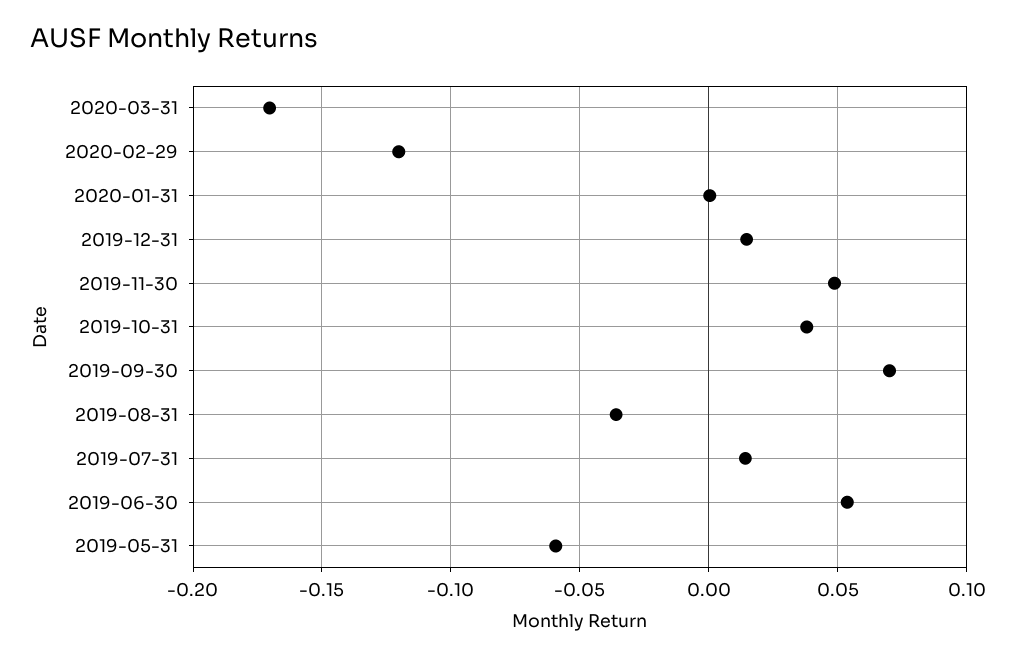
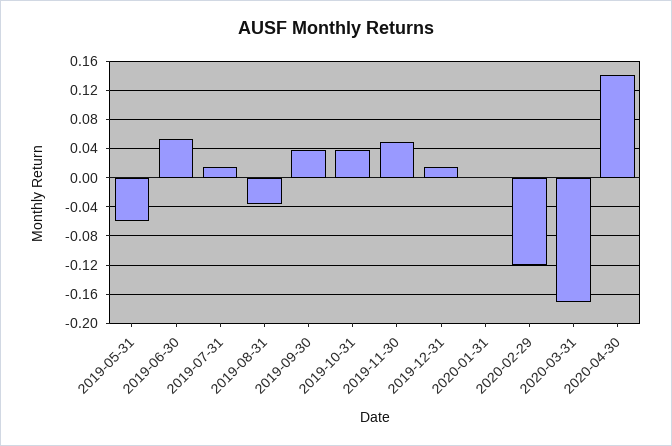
2019-09-30: 0.07 -> 0.04
2020-04-30: none -> 0.14

